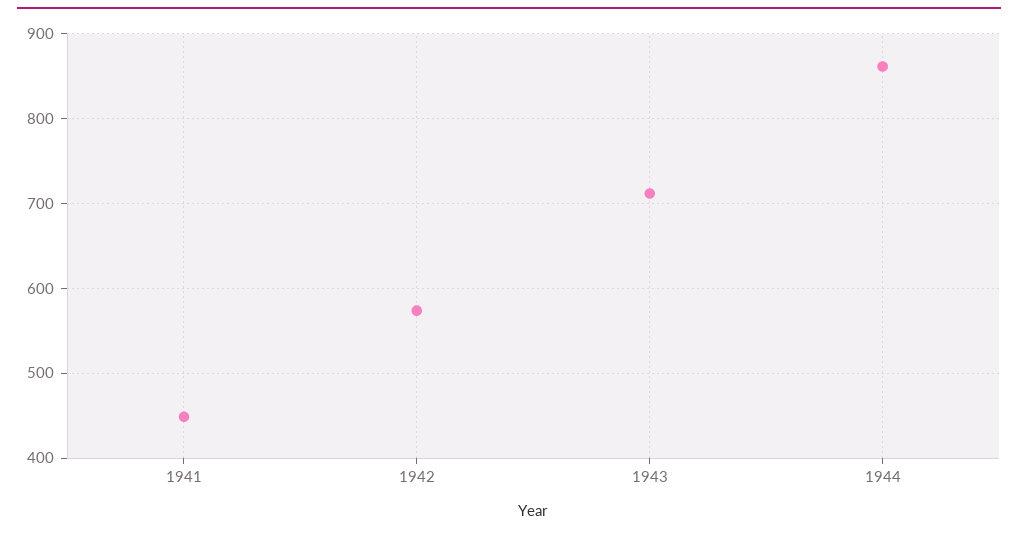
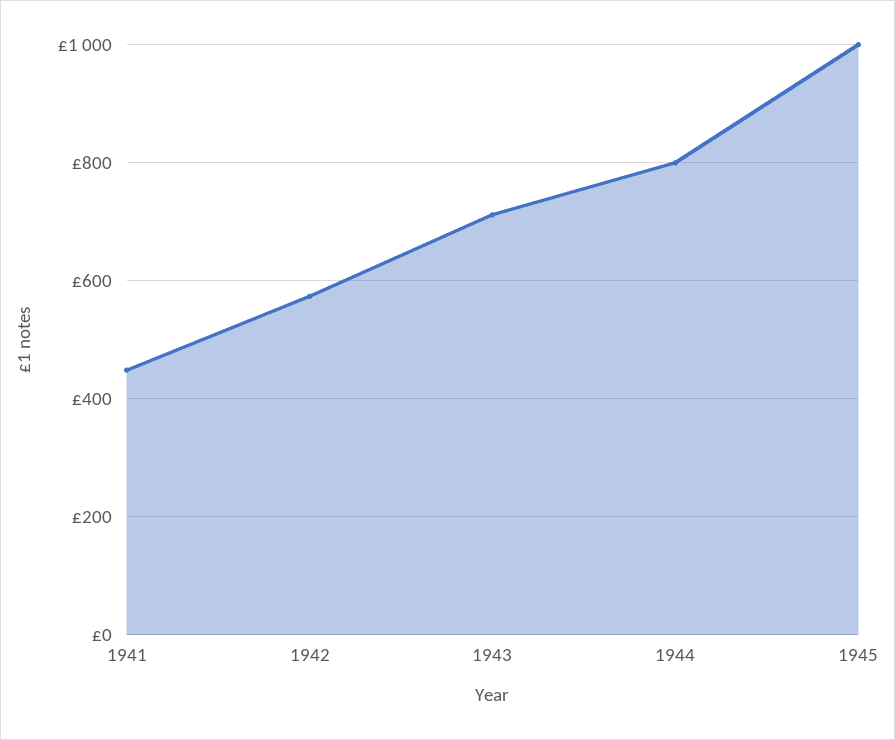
1944: 860 -> 800
1945: none -> 1000

